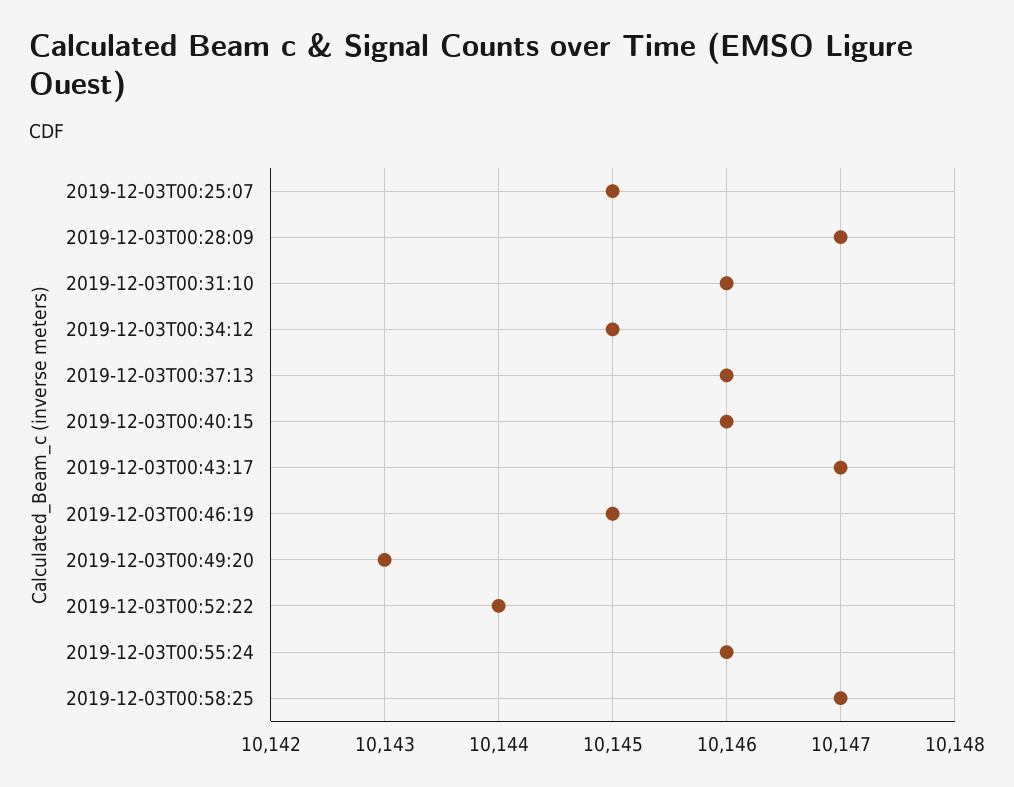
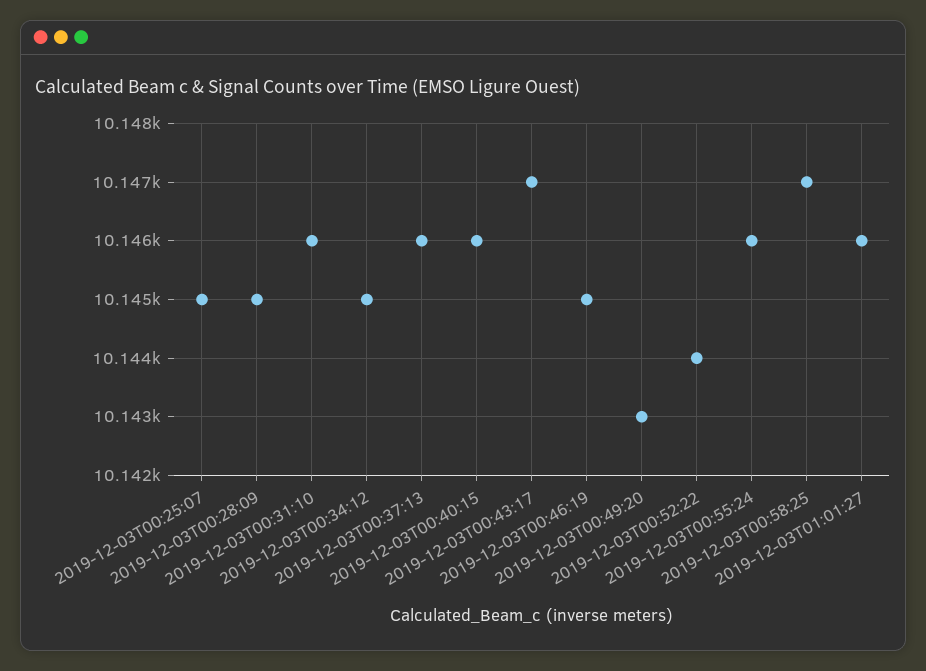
2019-12-03T00:28:09: 10147 -> 10145
2019-12-03T01:01:27: none -> 10146

